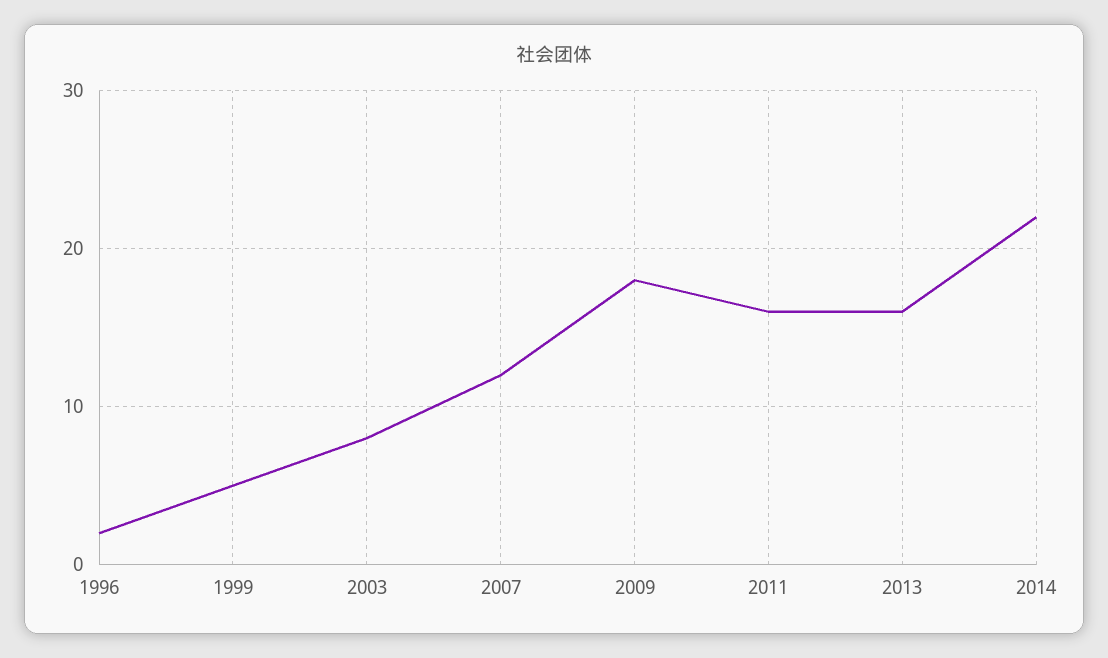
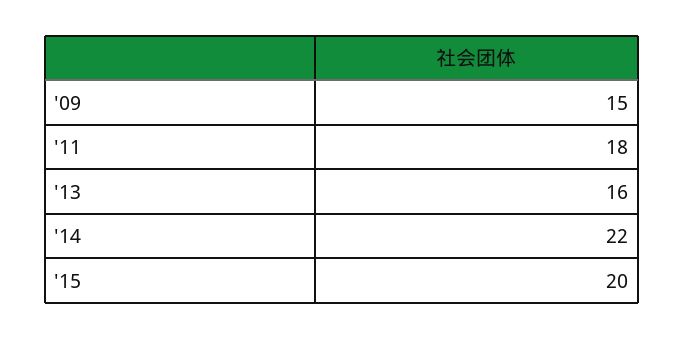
1996: 2 -> none
1999: 5 -> none
2003: 8 -> none
2007: 12 -> none
2009: 18 -> 15
2011: 16 -> 18
'15: none -> 20

